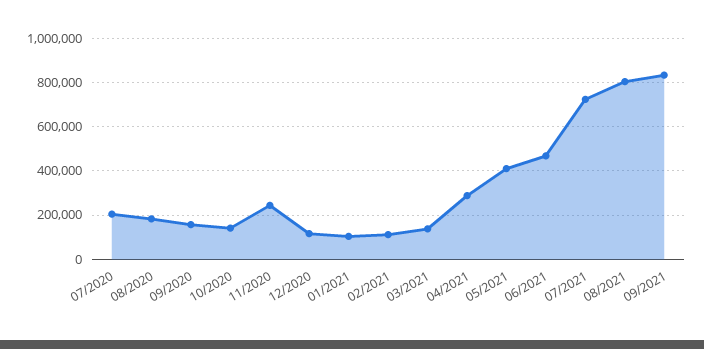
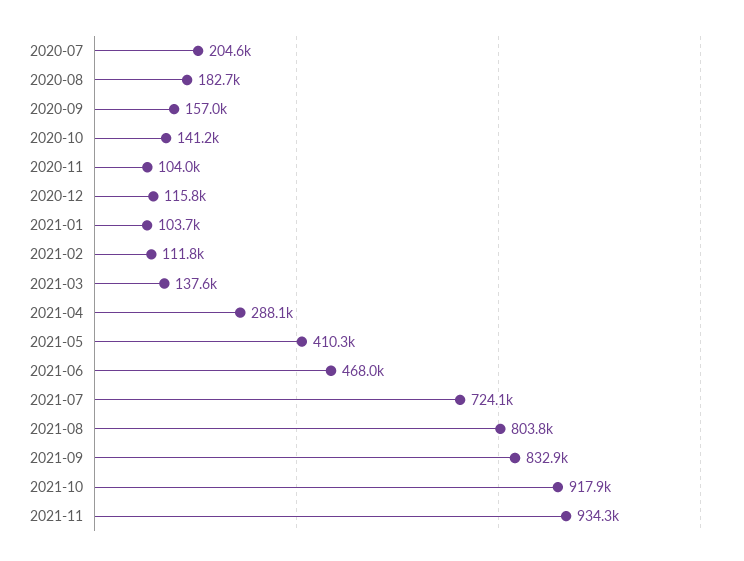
11/2020: 250000 -> 104000
2021-10: none -> 917900
2021-11: none -> 934300

